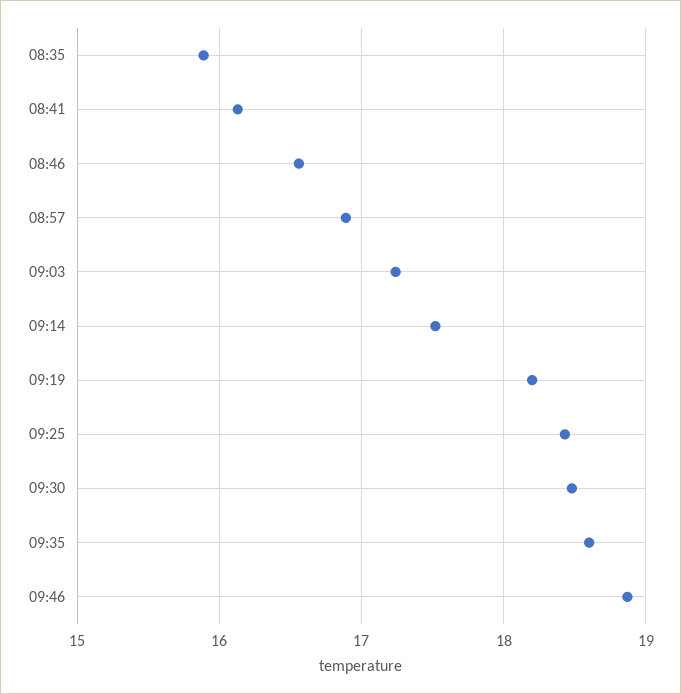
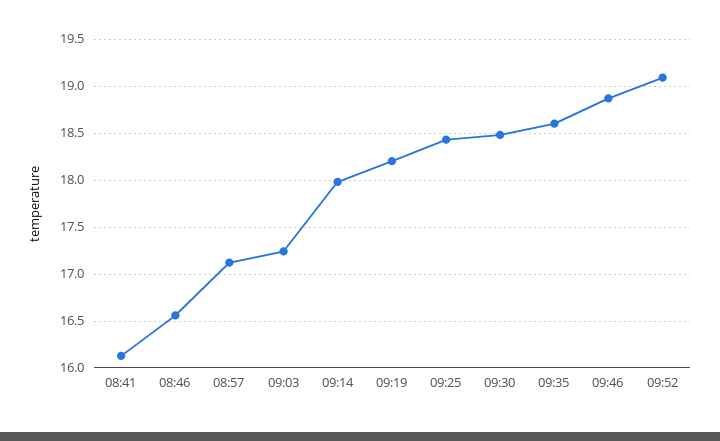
08:35: 15.9 -> none
08:57: 16.9 -> 17.1
09:14: 17.5 -> 18
09:52: none -> 19.1

